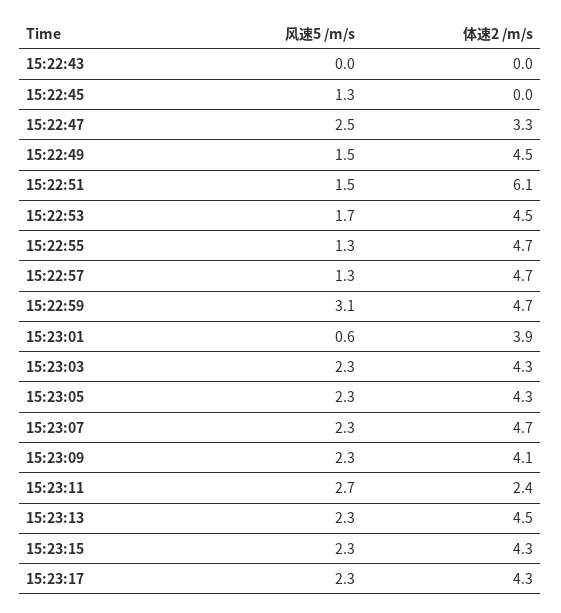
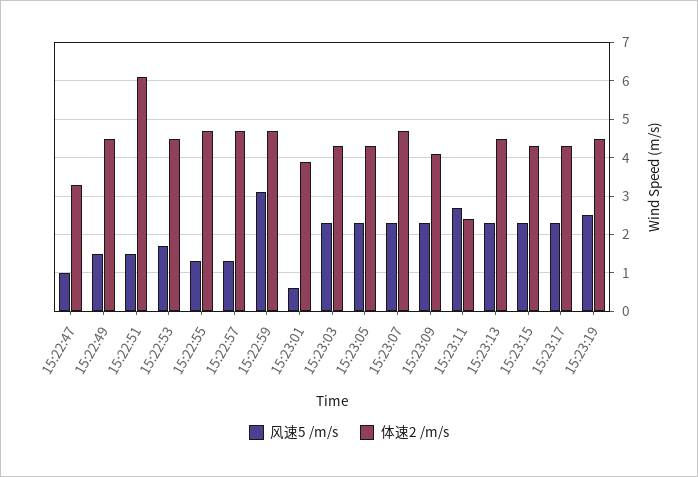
风速5 /m/s, 15:22:43: 0 -> none
体速2 /m/s, 15:22:43: 0 -> none
风速5 /m/s, 15:22:45: 1.3 -> none
体速2 /m/s, 15:22:45: 0 -> none
风速5 /m/s, 15:22:47: 2.5 -> 1
风速5 /m/s, 15:23:19: none -> 2.5
体速2 /m/s, 15:23:19: none -> 4.5

